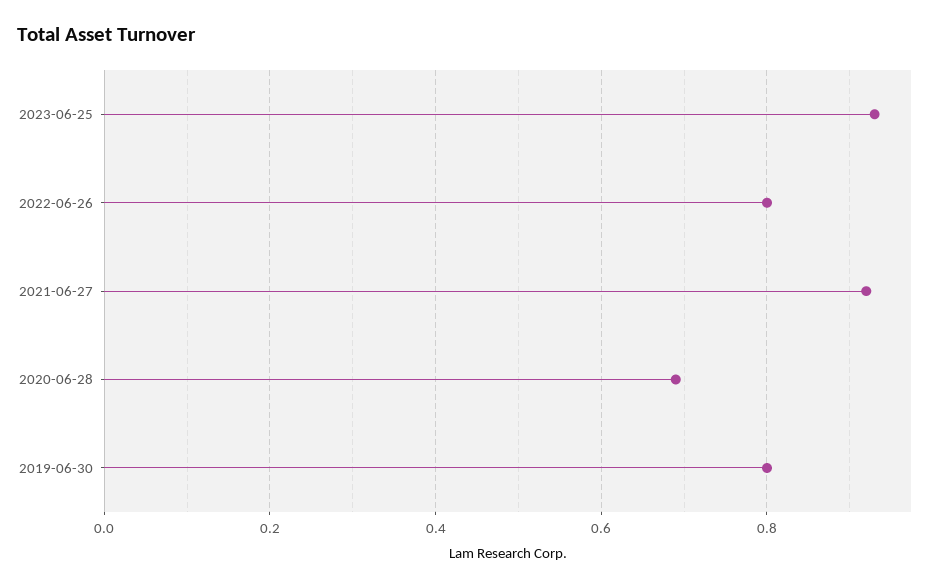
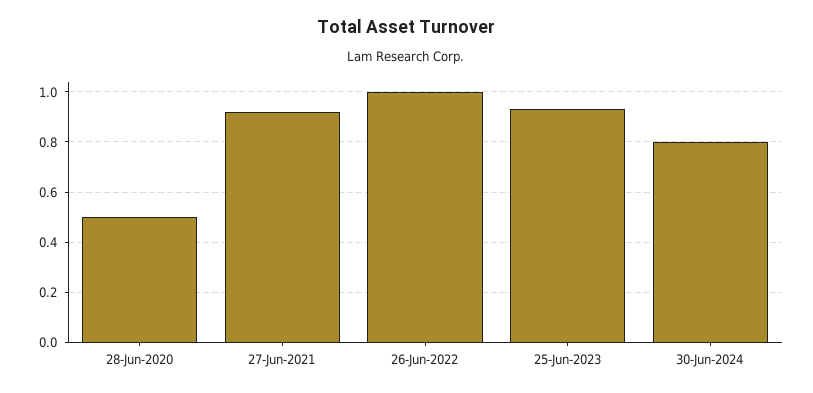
2022-06-26: 0.8 -> 1
2020-06-28: 0.7 -> 0.5
2019-06-30: 0.8 -> none
30-Jun-2024: none -> 0.8

